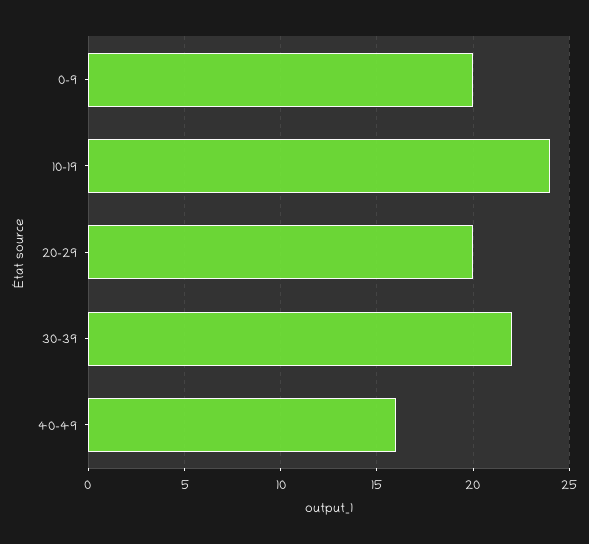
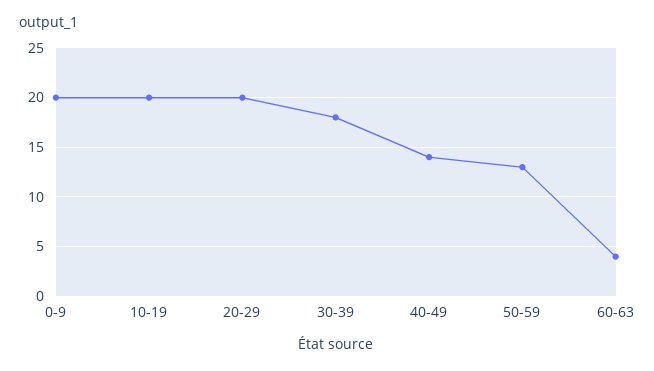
10-19: 24 -> 20
30-39: 22 -> 18
40-49: 16 -> 14
50-59: none -> 13
60-63: none -> 4

